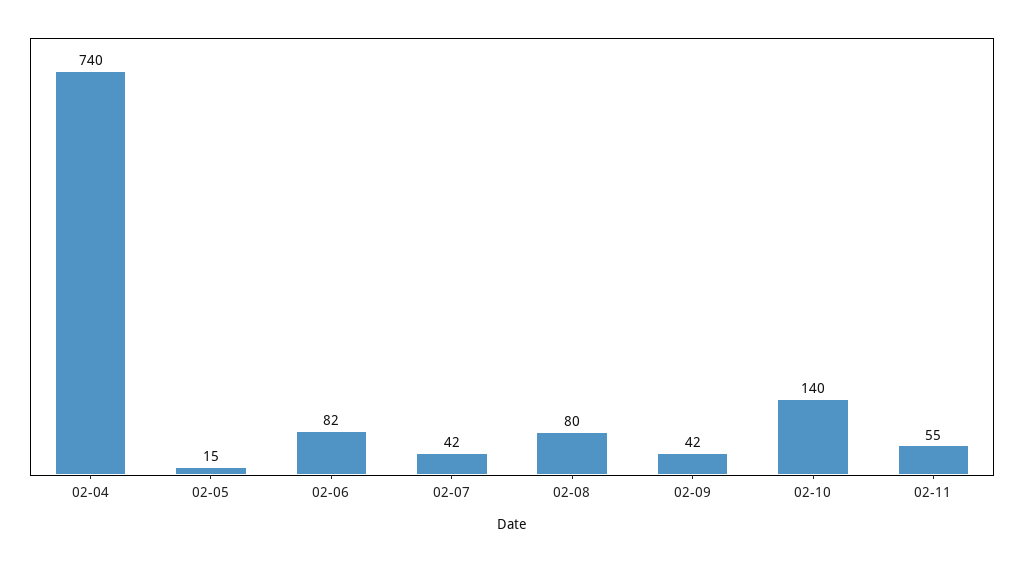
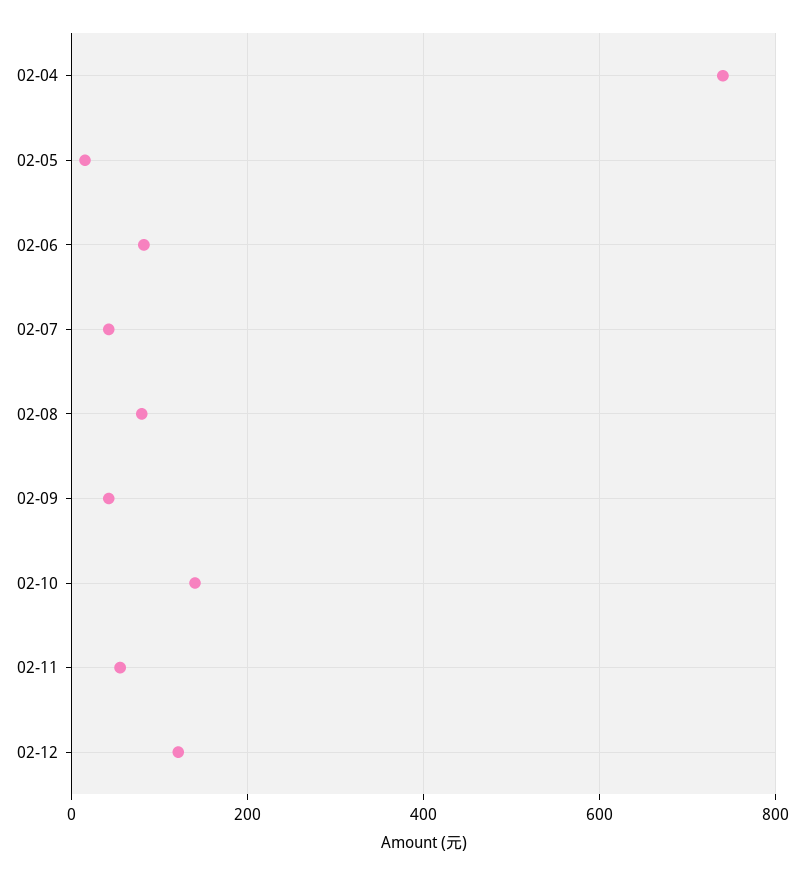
02-12: none -> 120

